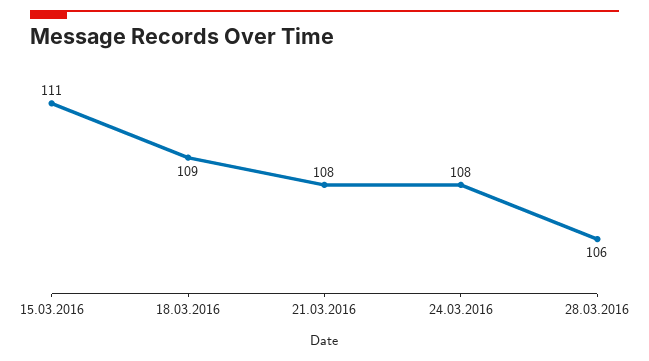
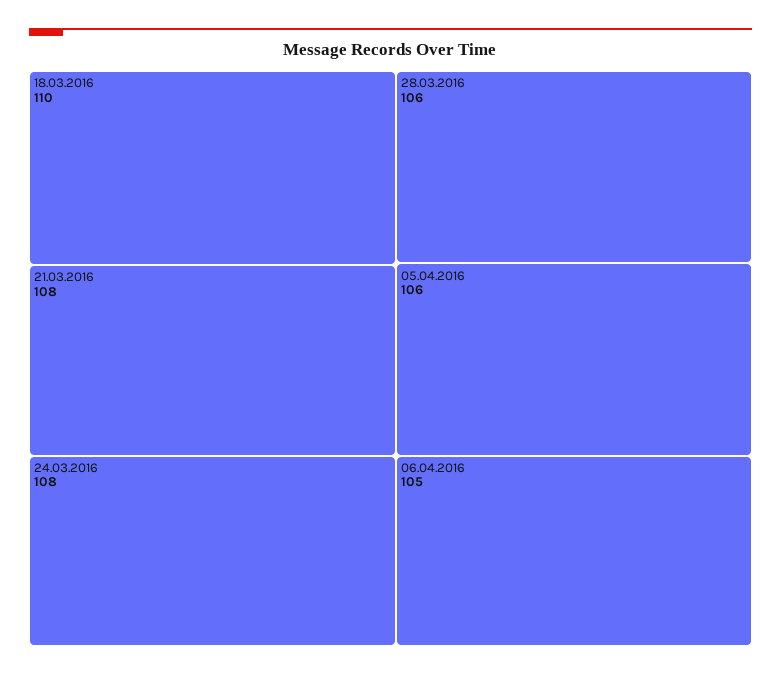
15.03.2016: 111 -> none
18.03.2016: 109 -> 110
05.04.2016: none -> 106
06.04.2016: none -> 105

